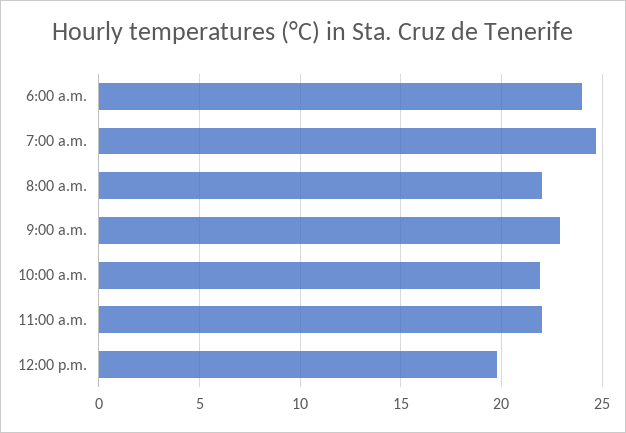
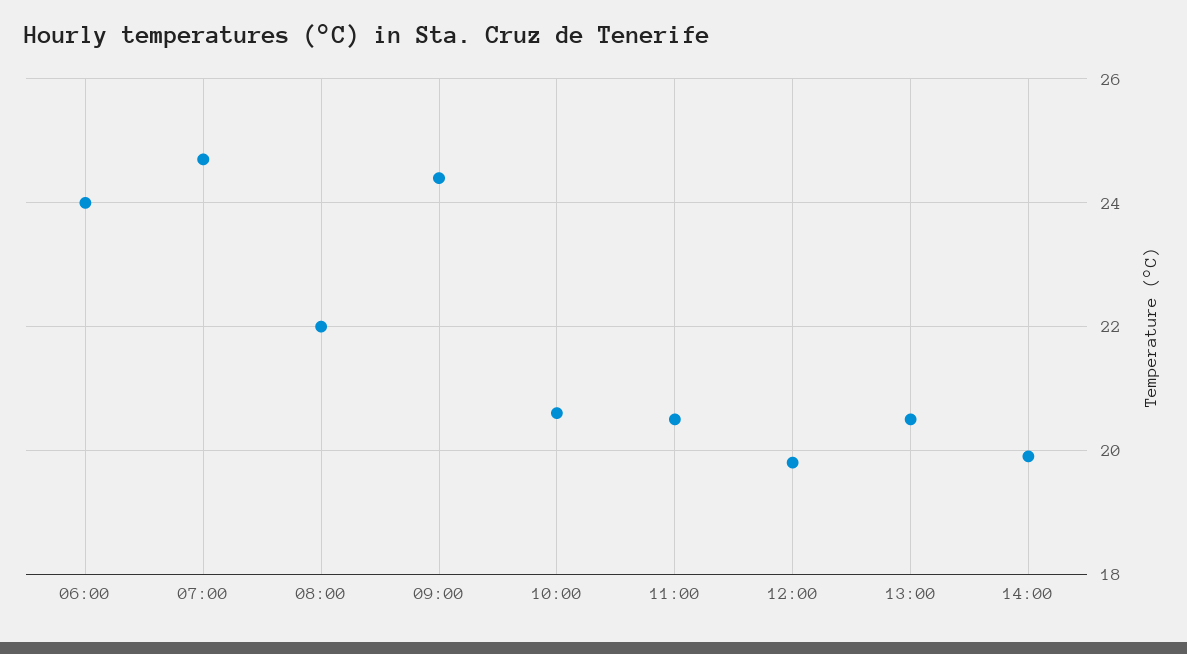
9:00 a.m.: 23 -> 24.5
10:00 a.m.: 22 -> 20.5
11:00 a.m.: 22 -> 20.5
13:00: none -> 20.5
14:00: none -> 20

